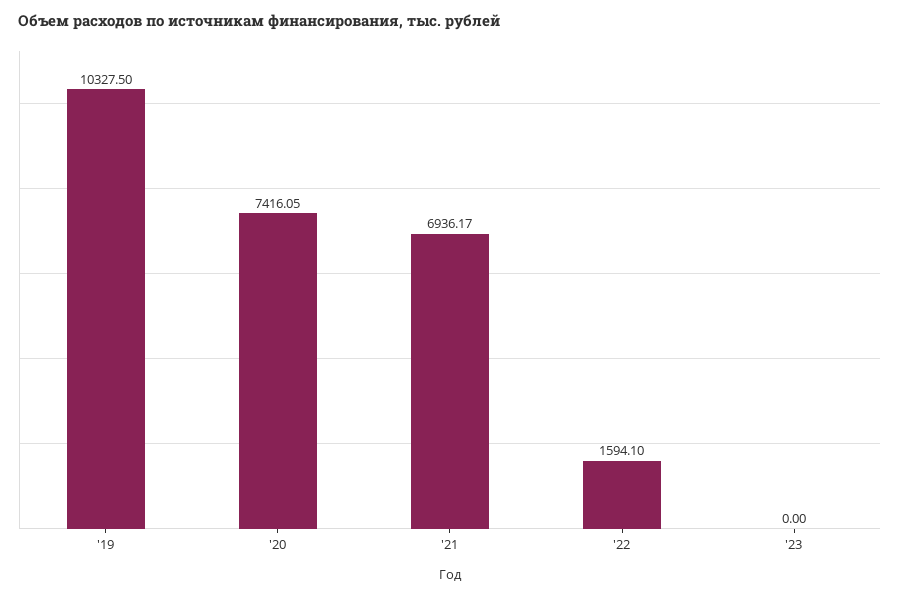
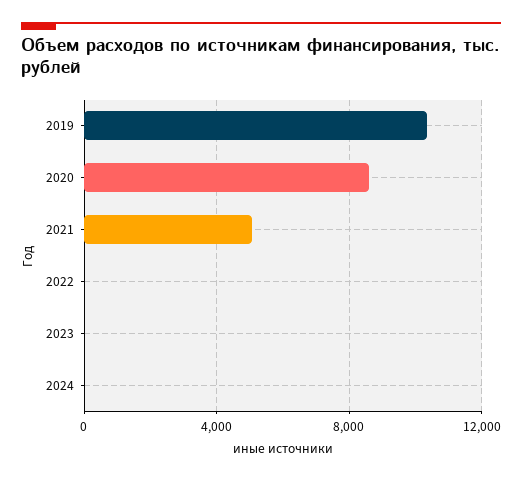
'20: 7416.05 -> 8500
'21: 6936.17 -> 5000
'22: 1594.1 -> 0
2024: none -> 0

